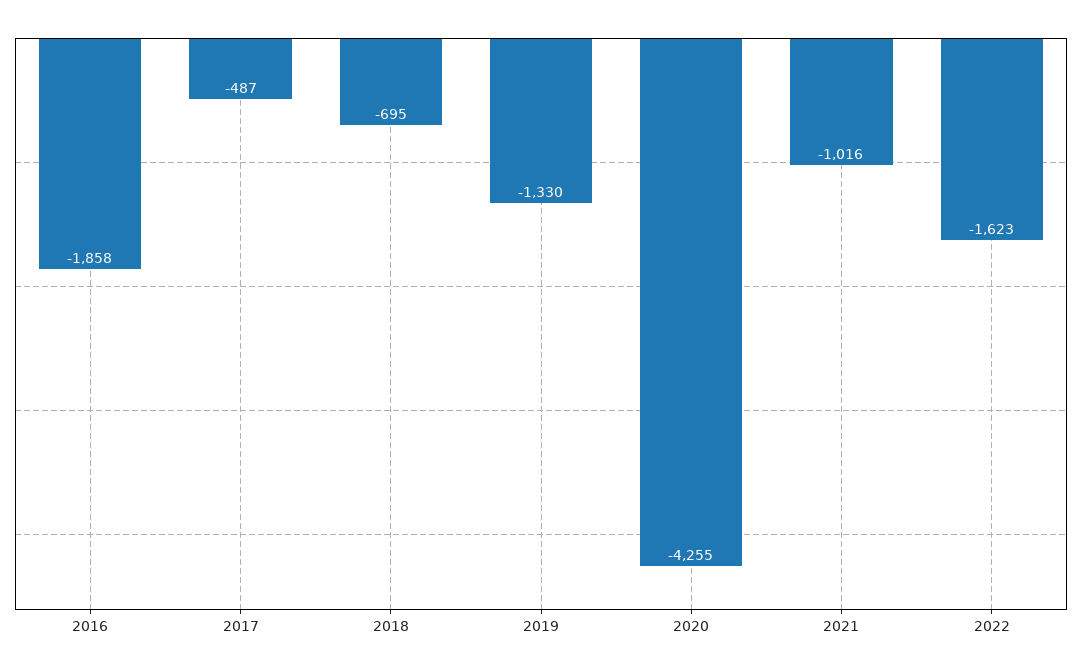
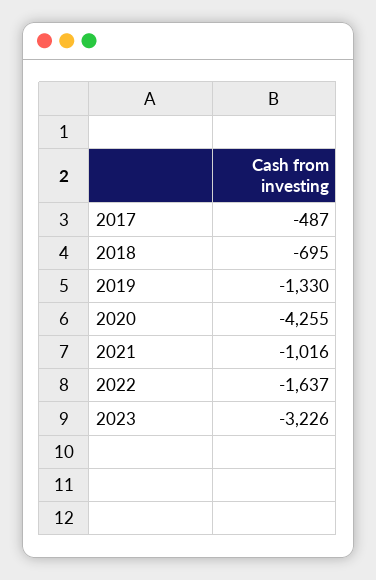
2016: -1858 -> none
2022: -1623 -> -1637
2023: none -> -3226

